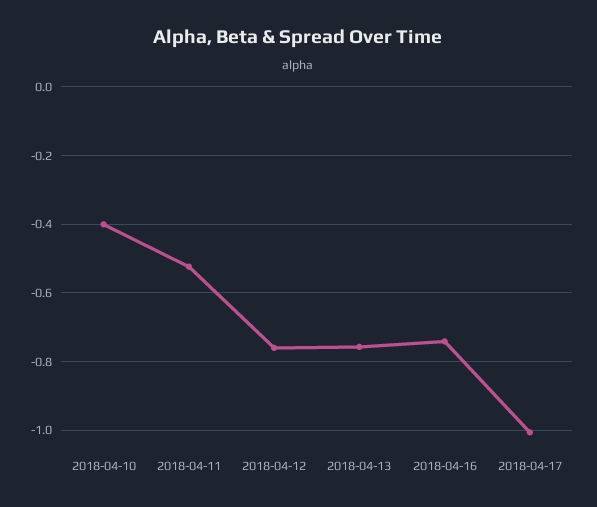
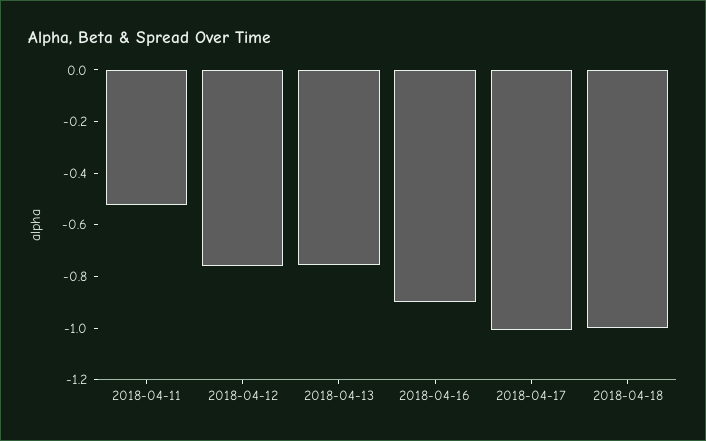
2018-04-10: -0.4 -> none
2018-04-16: -0.74 -> -0.9
2018-04-18: none -> -1

